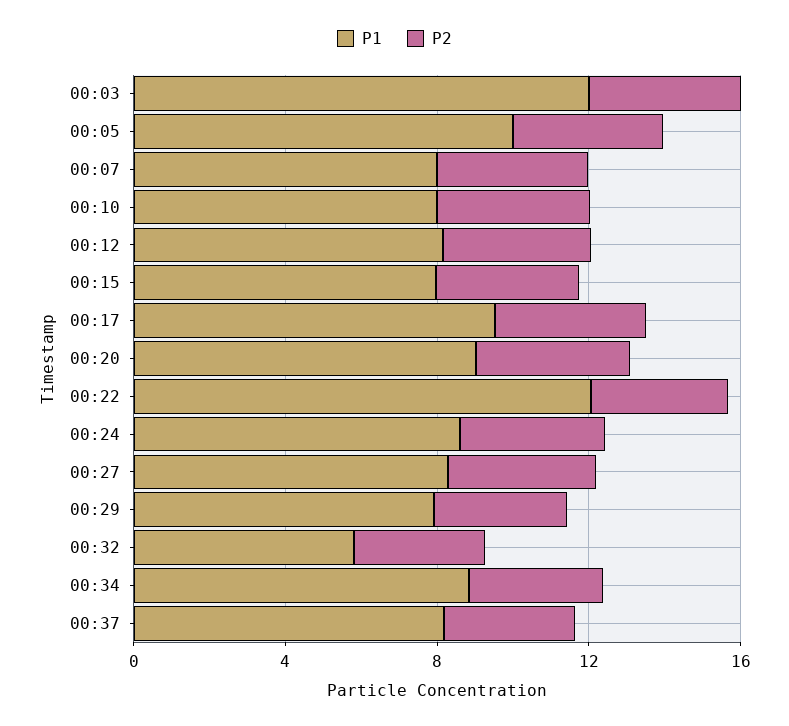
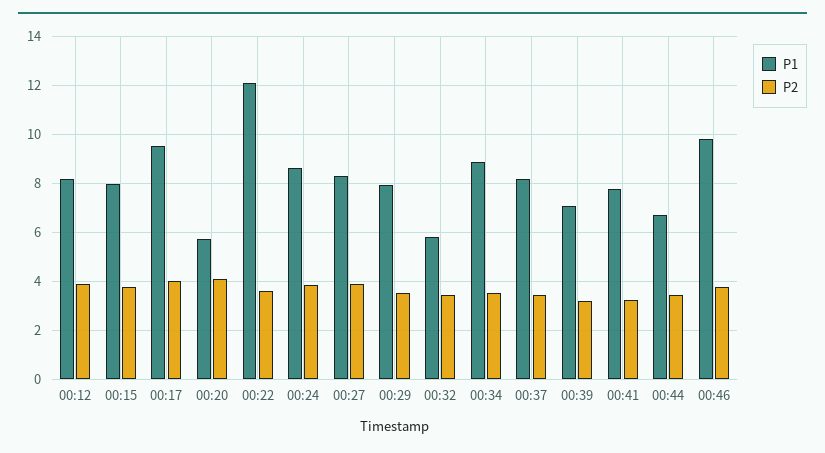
P1, 00:03: 12 -> none
P2, 00:03: 4 -> none
P1, 00:05: 10 -> none
P2, 00:05: 4 -> none
P1, 00:07: 8 -> none
P2, 00:07: 4 -> none
P1, 00:10: 8 -> none
P2, 00:10: 4 -> none
P1, 00:20: 9 -> 5.75
P1, 00:39: none -> 7
P2, 00:39: none -> 3.25
P1, 00:41: none -> 7.75
P2, 00:41: none -> 3.25
P1, 00:44: none -> 6.75
P2, 00:44: none -> 3.5
P1, 00:46: none -> 9.75
P2, 00:46: none -> 3.75

